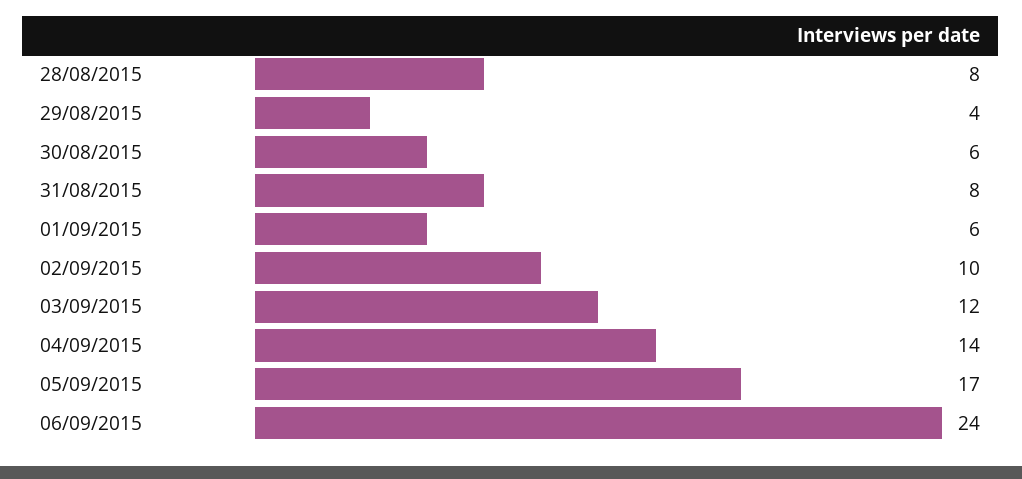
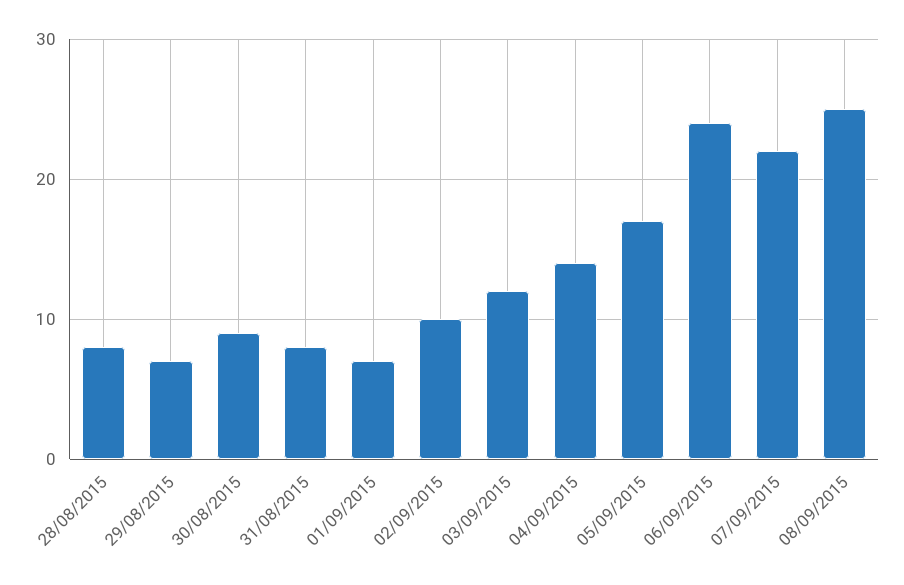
29/08/2015: 4 -> 7
30/08/2015: 6 -> 9
01/09/2015: 6 -> 7
07/09/2015: none -> 22
08/09/2015: none -> 25

